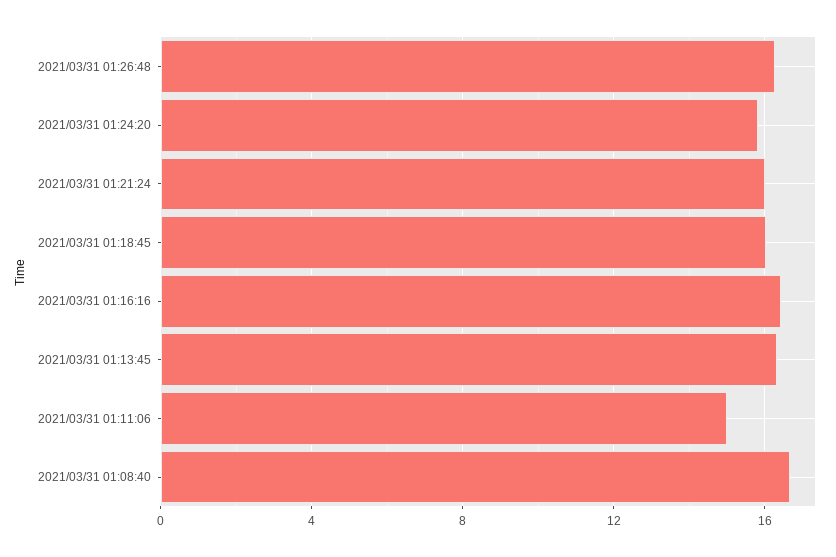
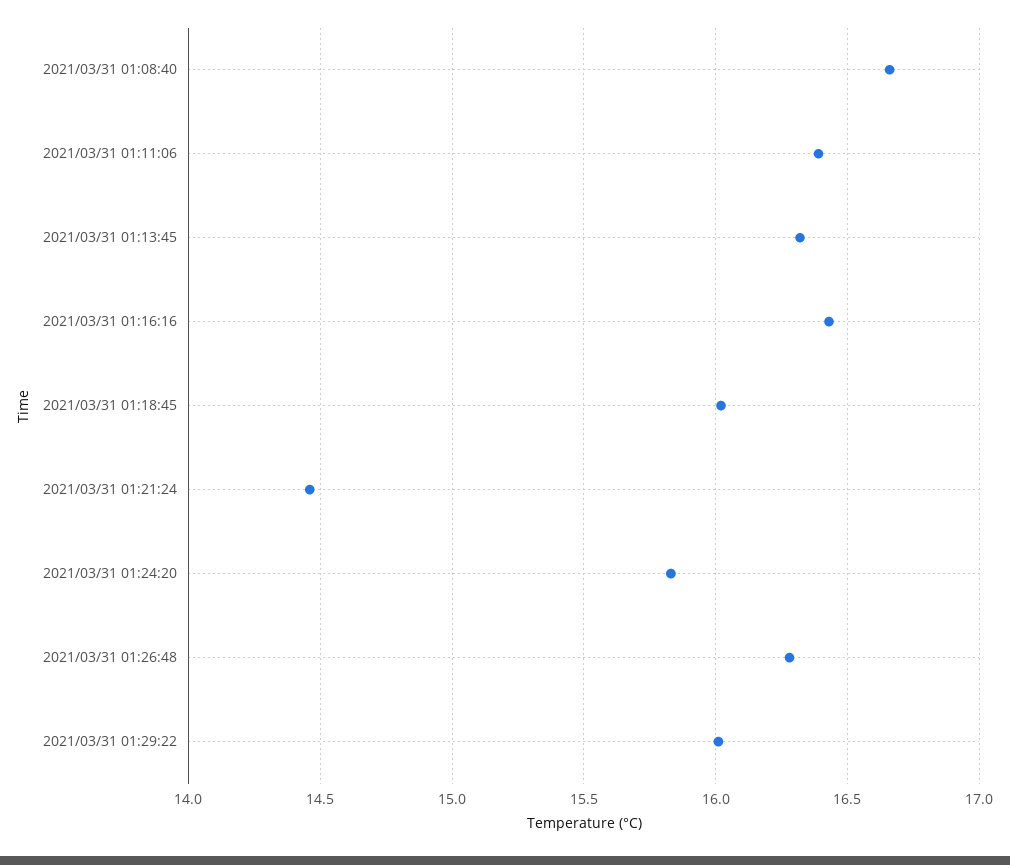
2021/03/31 01:21:24: 16 -> 14.45
2021/03/31 01:11:06: 15 -> 16.4
2021/03/31 01:29:22: none -> 16

